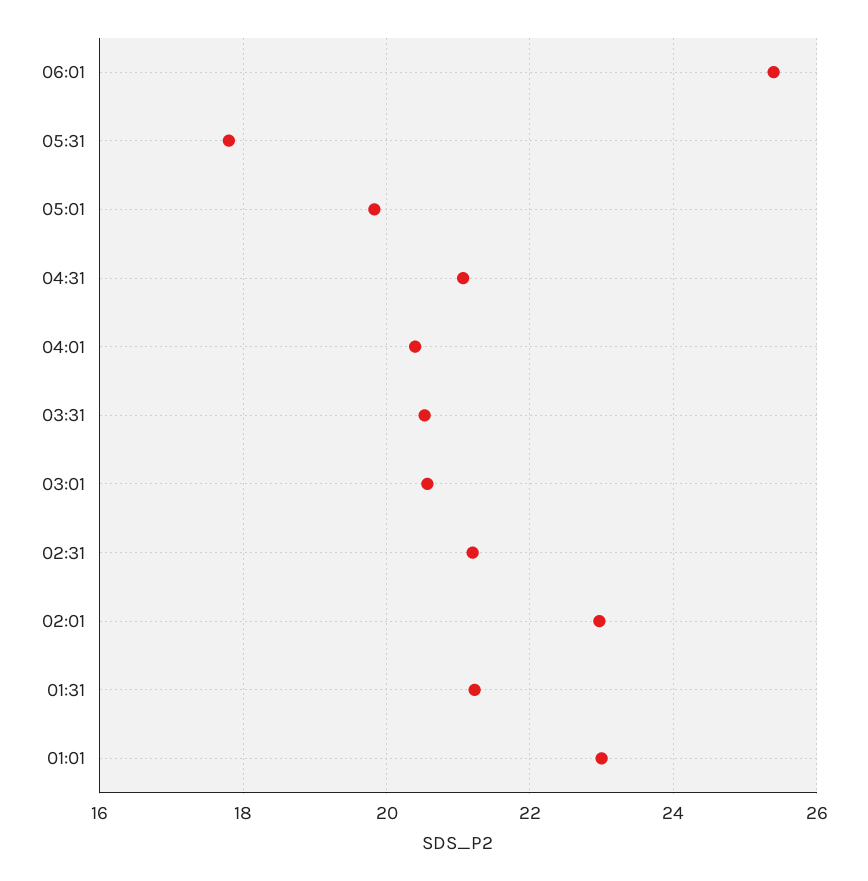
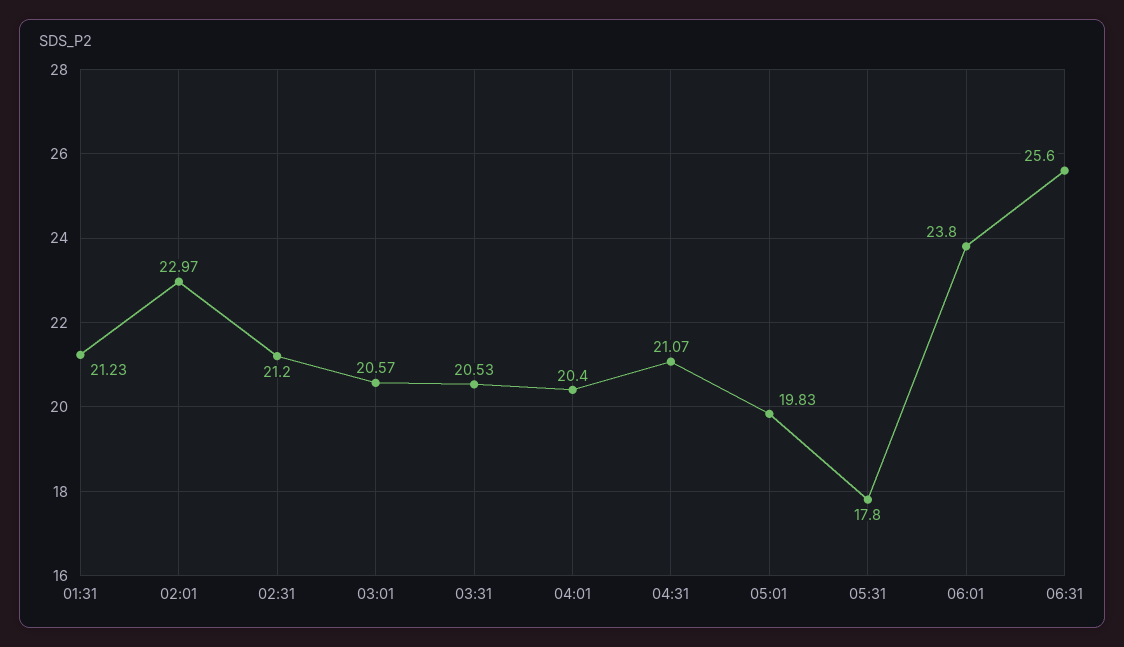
06:01: 25.4 -> 23.8
01:01: 23 -> none
06:31: none -> 25.6

